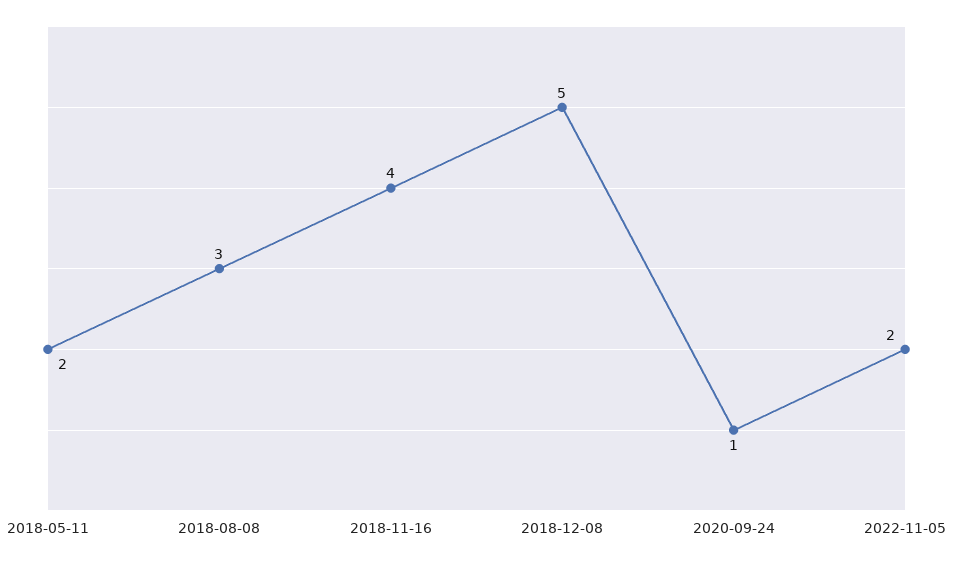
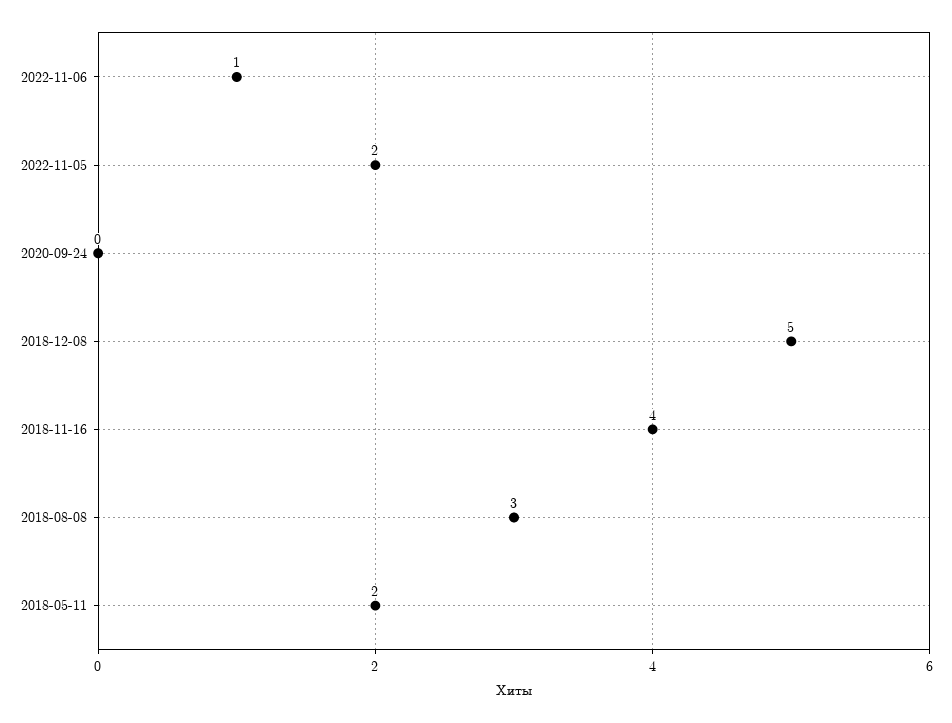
2020-09-24: 1 -> 0
2022-11-06: none -> 1

